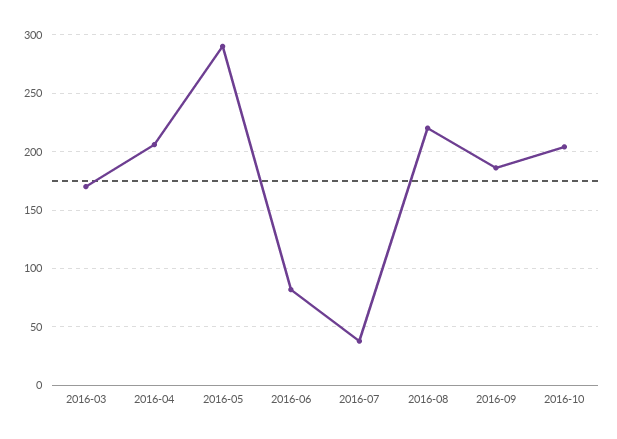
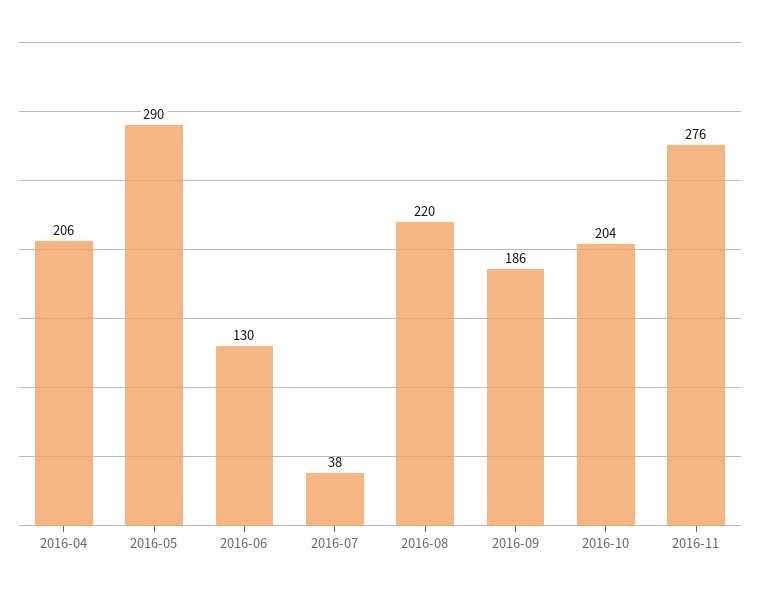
2016-03: 170 -> none
2016-06: 80 -> 130
2016-11: none -> 276

